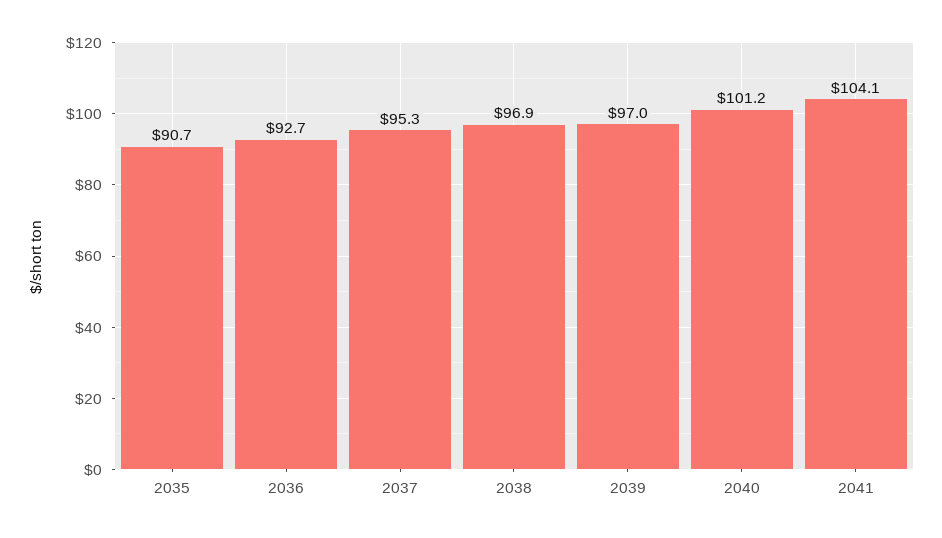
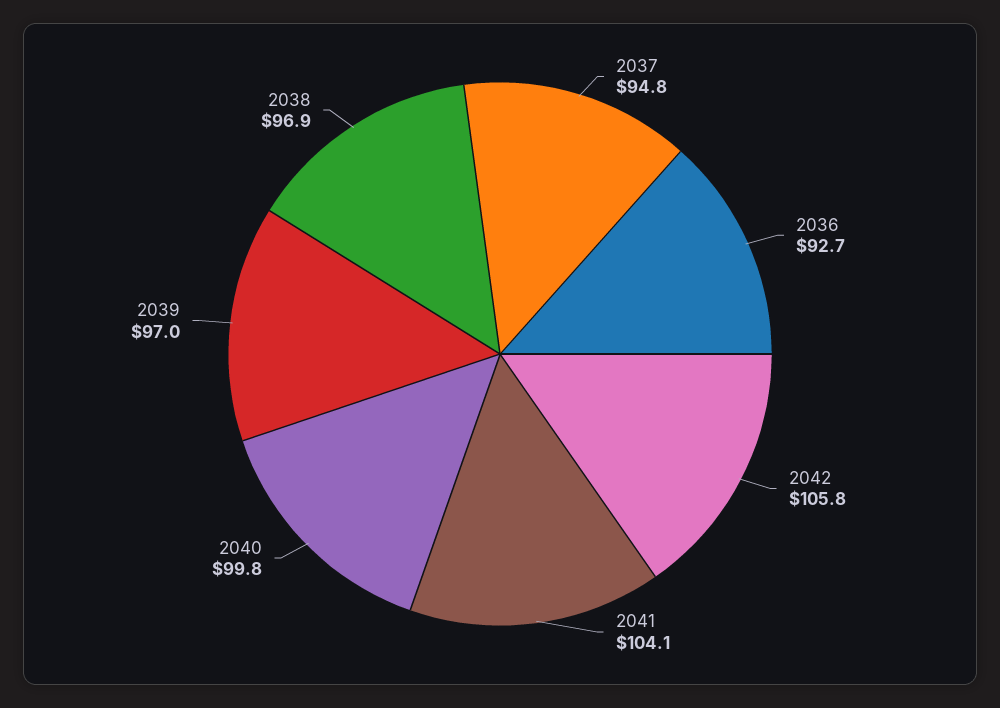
2035: 90.7 -> none
2037: 95.3 -> 94.8
2040: 101.2 -> 99.8
2042: none -> 105.8

